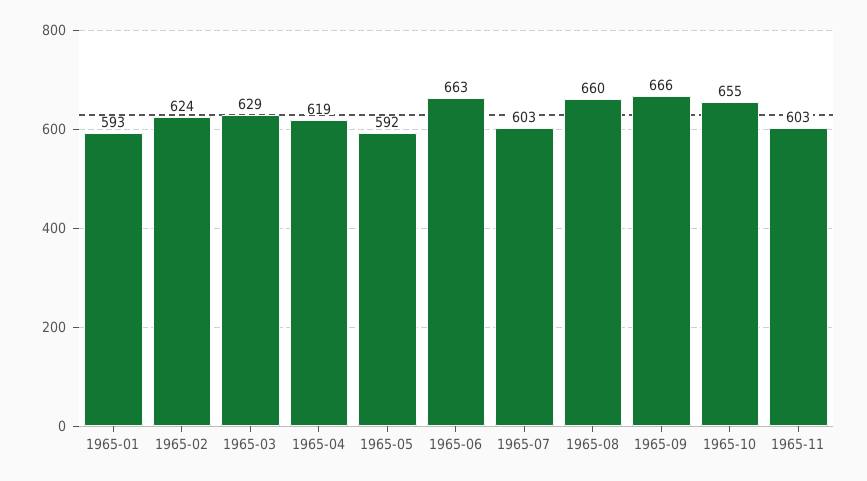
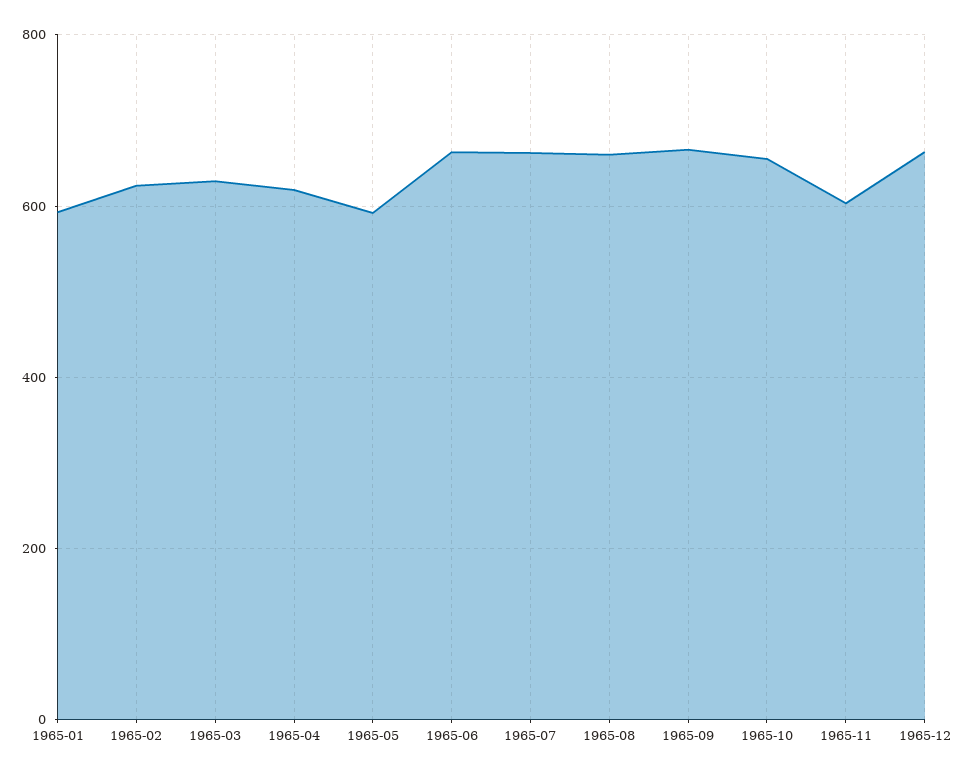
1965-07: 603 -> 660
1965-12: none -> 660

